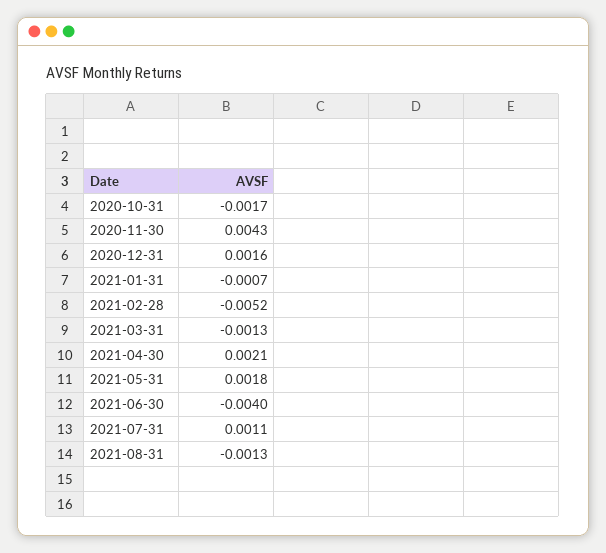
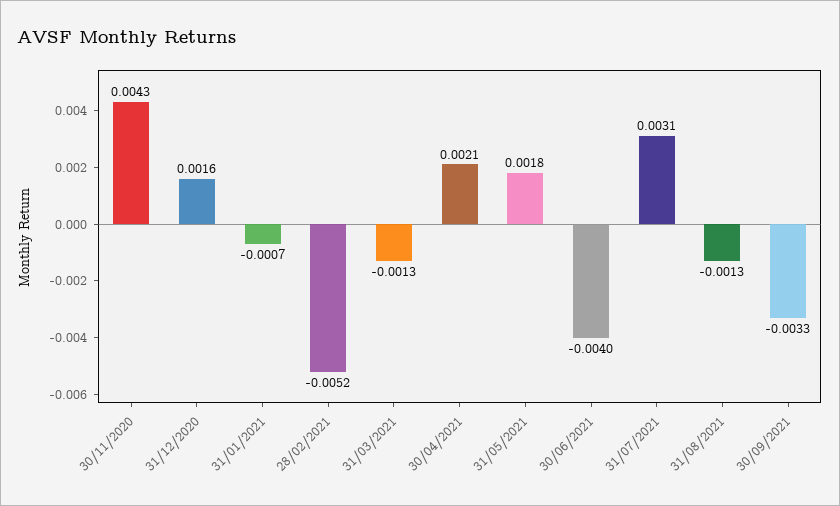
2020-10-31: -0.0017 -> none
2021-07-31: 0.0011 -> 0.0031
30/09/2021: none -> -0.0033

